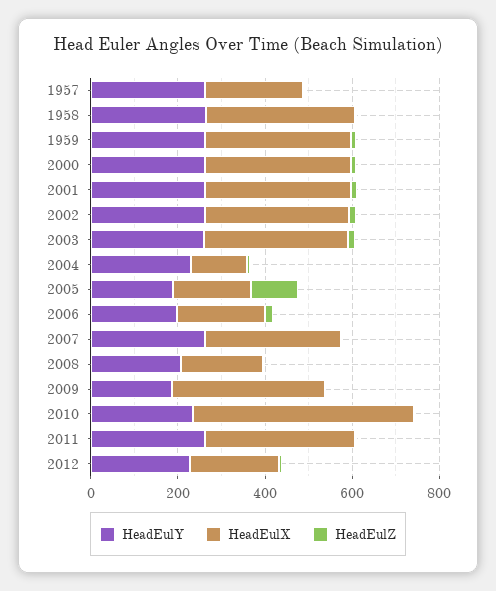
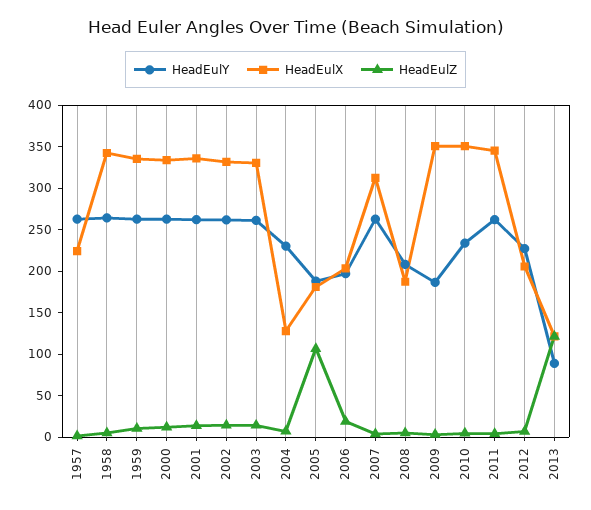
HeadEulX, 2010: 500 -> 350
HeadEulY, 2013: none -> 90
HeadEulX, 2013: none -> 120
HeadEulZ, 2013: none -> 120

